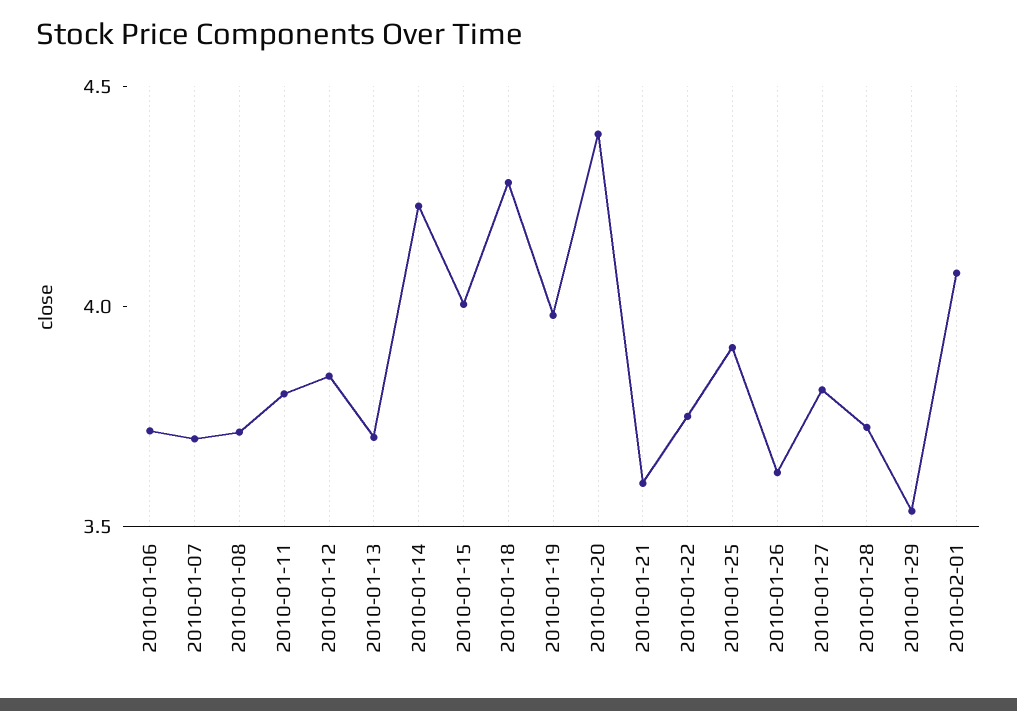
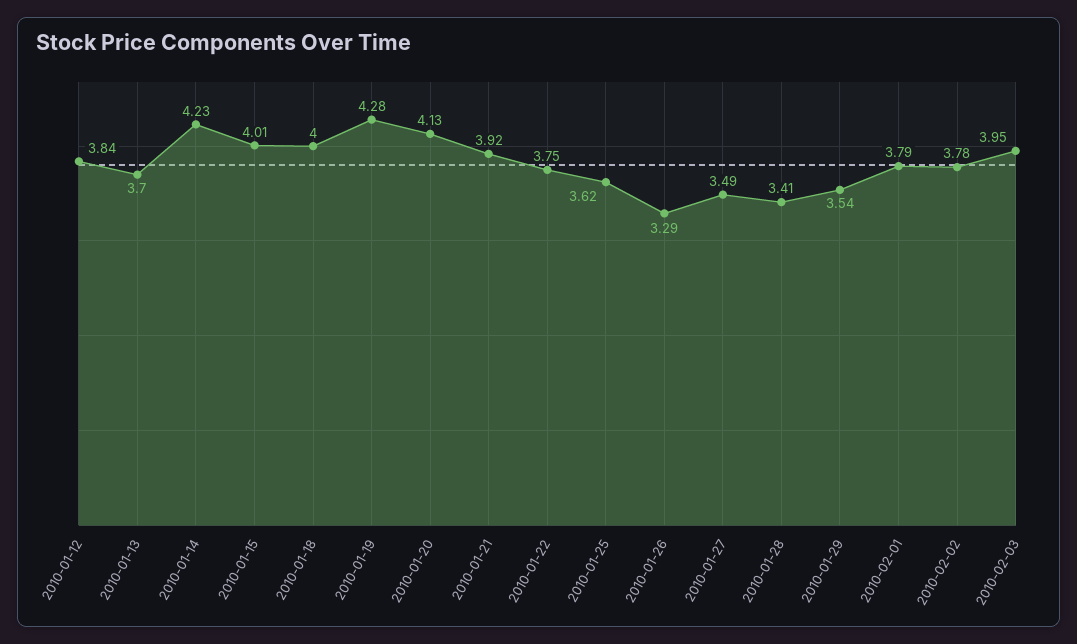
2010-01-06: 3.7 -> none
2010-01-07: 3.7 -> none
2010-01-08: 3.7 -> none
2010-01-11: 3.8 -> none
2010-01-18: 4.3 -> 4
2010-01-19: 4 -> 4.28
2010-01-20: 4.4 -> 4.13
2010-01-21: 3.6 -> 3.92
2010-01-25: 3.9 -> 3.62
2010-01-26: 3.6 -> 3.29
2010-01-27: 3.8 -> 3.49
2010-01-28: 3.7 -> 3.41
2010-02-01: 4.1 -> 3.79
2010-02-02: none -> 3.78
2010-02-03: none -> 3.95

